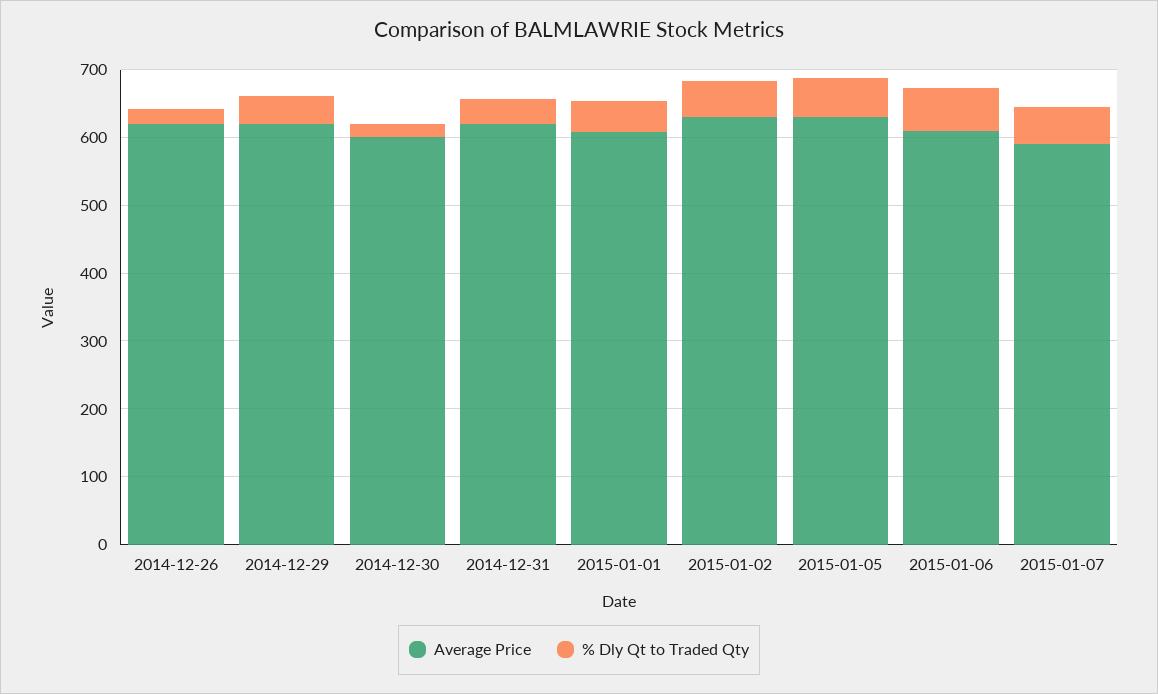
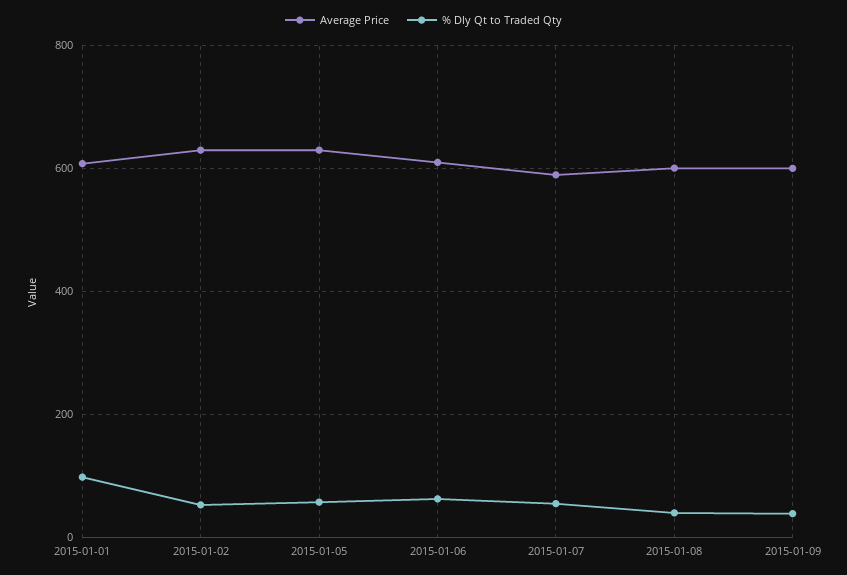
Average Price, 2014-12-26: 620 -> none
% Dly Qt to Traded Qty, 2014-12-26: 20 -> none
Average Price, 2014-12-29: 620 -> none
% Dly Qt to Traded Qty, 2014-12-29: 40 -> none
Average Price, 2014-12-30: 600 -> none
% Dly Qt to Traded Qty, 2014-12-30: 20 -> none
Average Price, 2014-12-31: 620 -> none
% Dly Qt to Traded Qty, 2014-12-31: 40 -> none
% Dly Qt to Traded Qty, 2015-01-01: 40 -> 100
Average Price, 2015-01-08: none -> 600
% Dly Qt to Traded Qty, 2015-01-08: none -> 40
Average Price, 2015-01-09: none -> 600
% Dly Qt to Traded Qty, 2015-01-09: none -> 40

